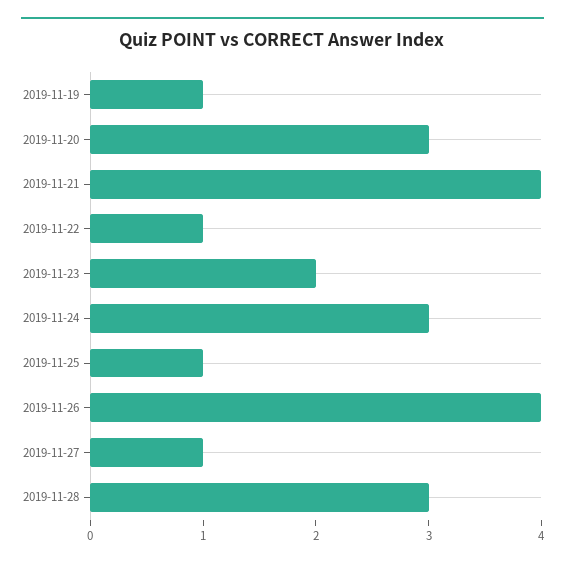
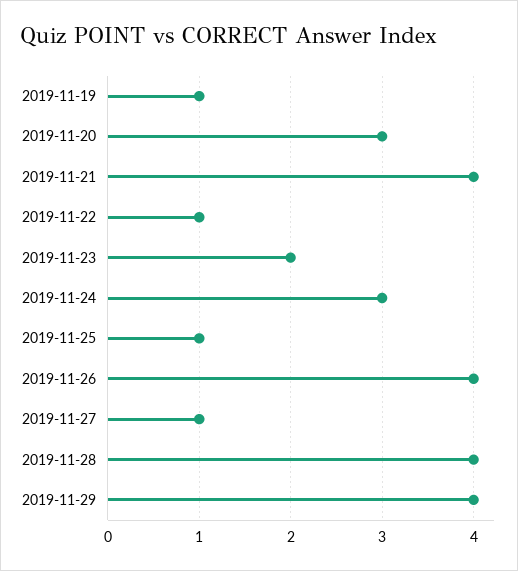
2019-11-28: 3 -> 4
2019-11-29: none -> 4

